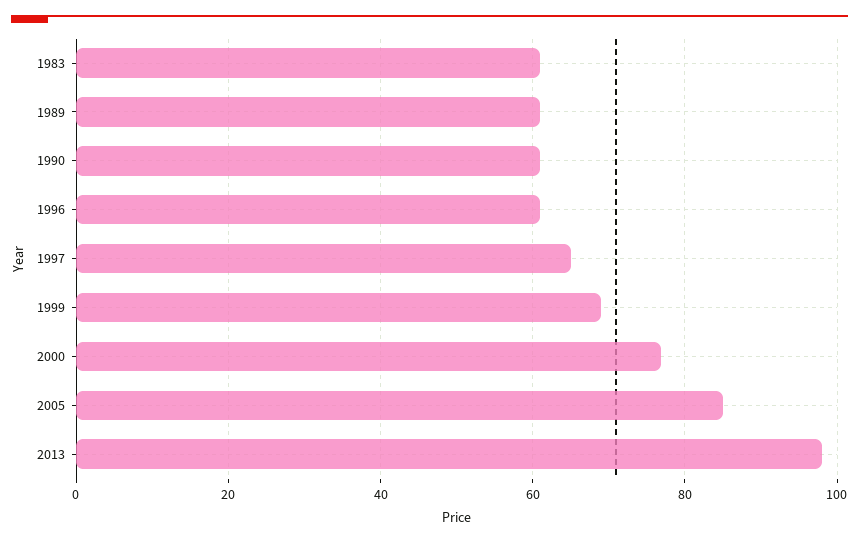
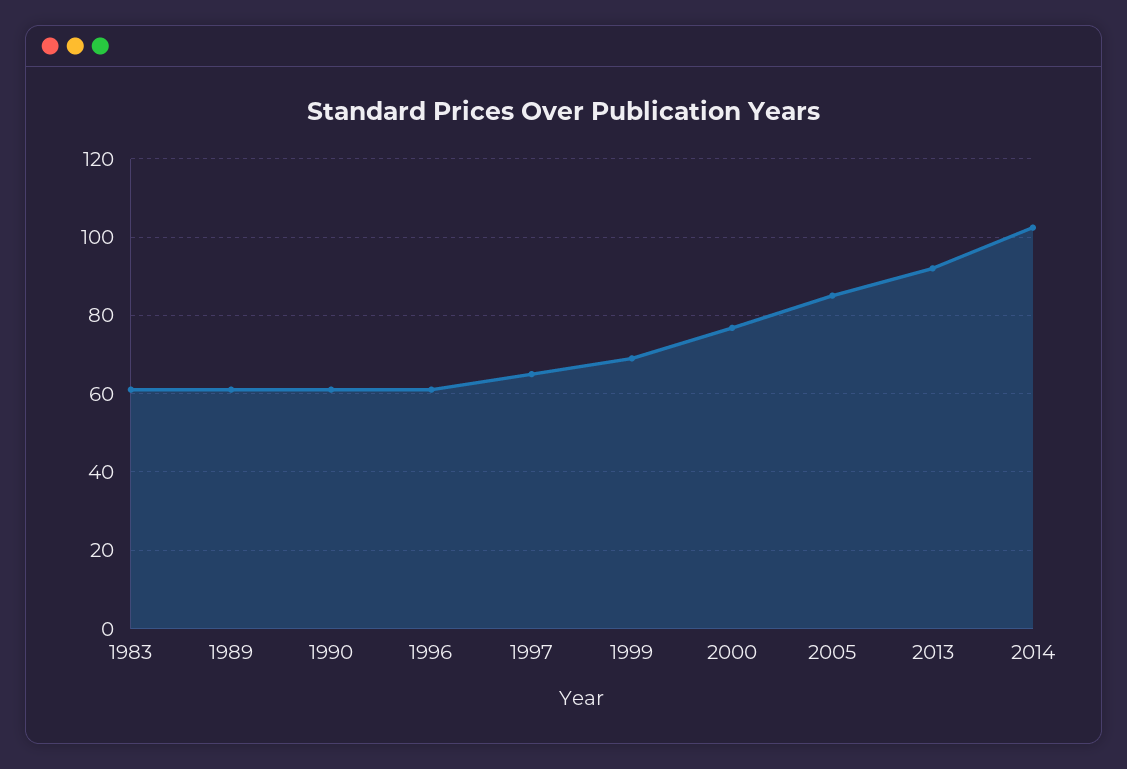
2013: 98 -> 92
2014: none -> 102

